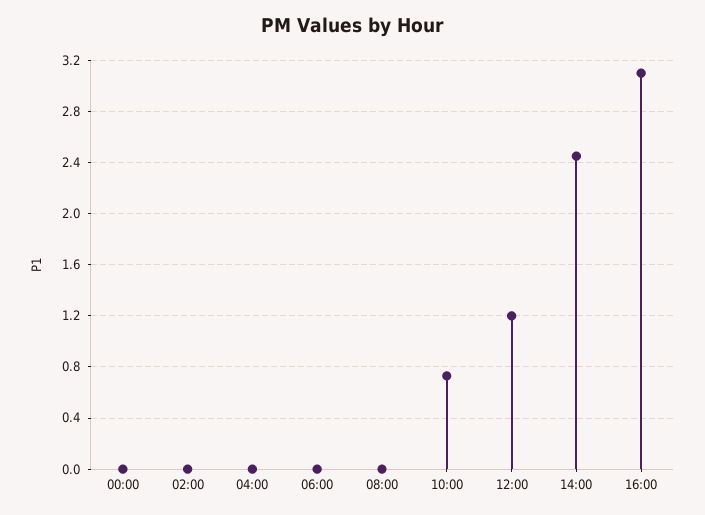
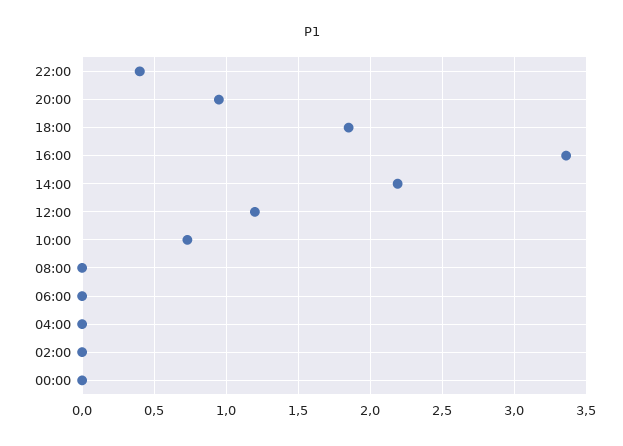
14:00: 2.45 -> 2.2
16:00: 3.1 -> 3.35
22:00: none -> 0.4
20:00: none -> 0.95
18:00: none -> 1.85

